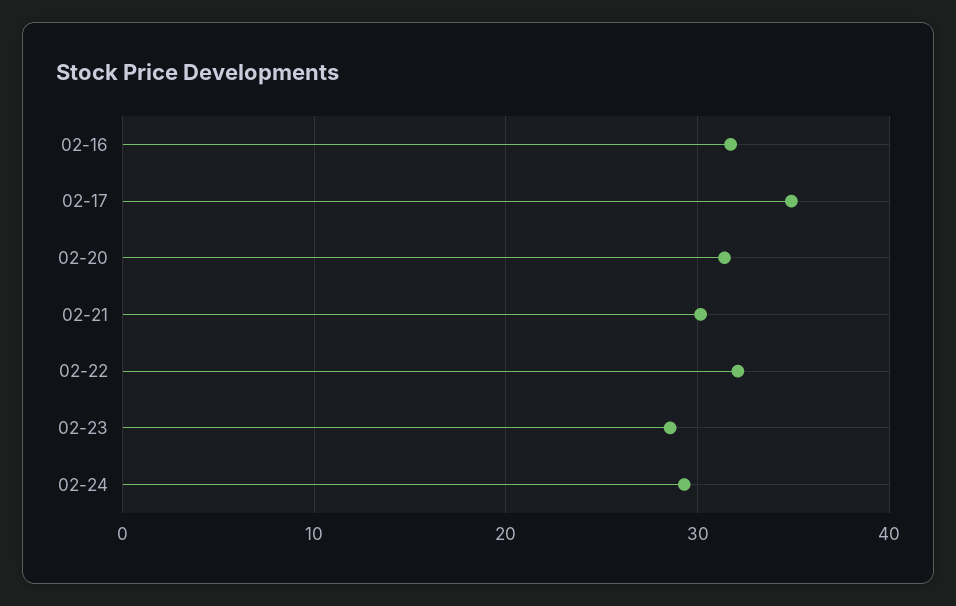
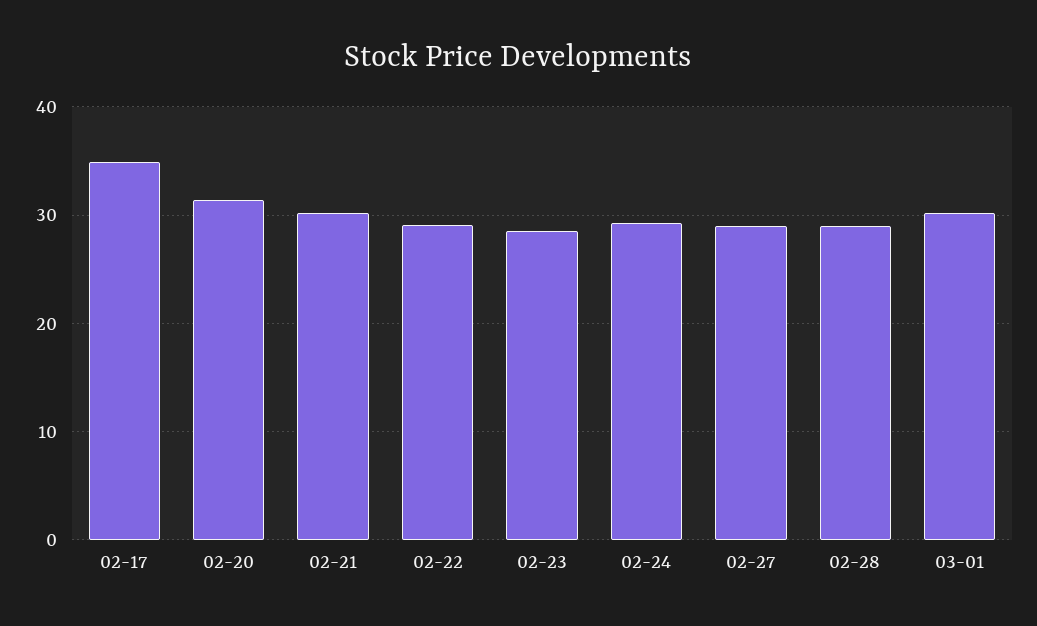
02-16: 32 -> none
02-22: 32 -> 29
02-27: none -> 29
02-28: none -> 29
03-01: none -> 30

